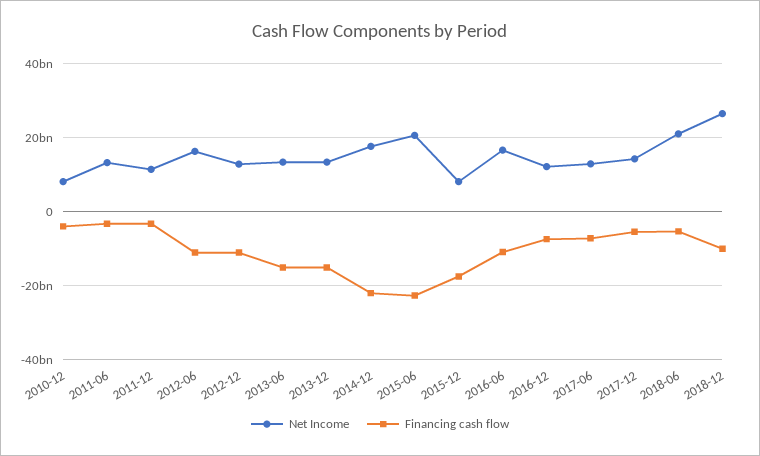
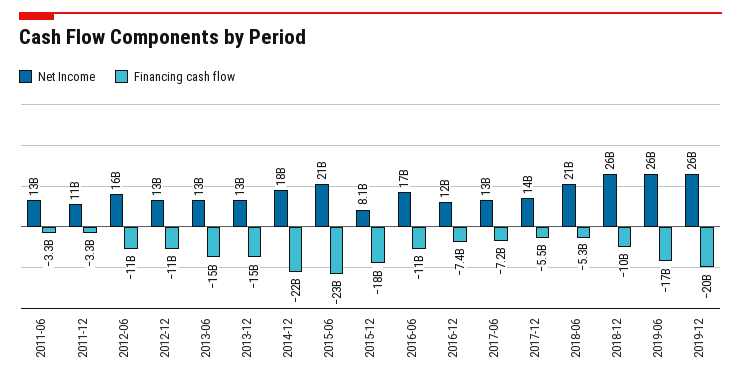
Net Income, 2010-12: 8000000000 -> none
Financing cash flow, 2010-12: -4000000000 -> none
Net Income, 2019-06: none -> 26000000000
Financing cash flow, 2019-06: none -> -17000000000
Net Income, 2019-12: none -> 26000000000
Financing cash flow, 2019-12: none -> -20000000000

